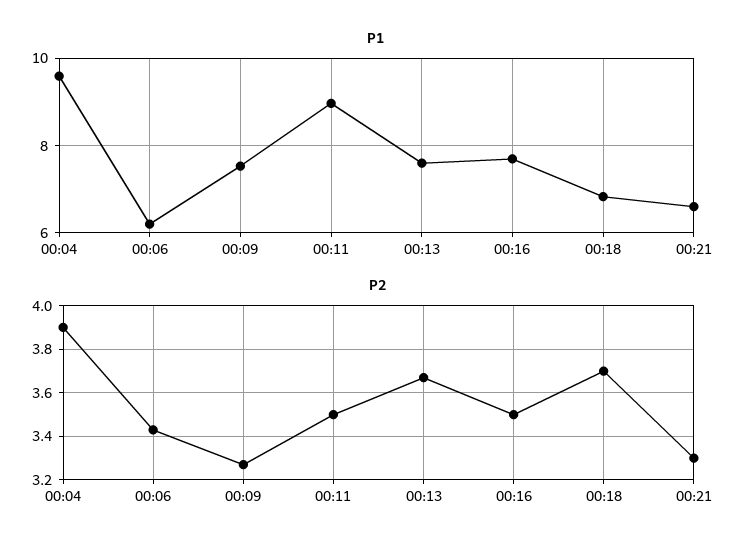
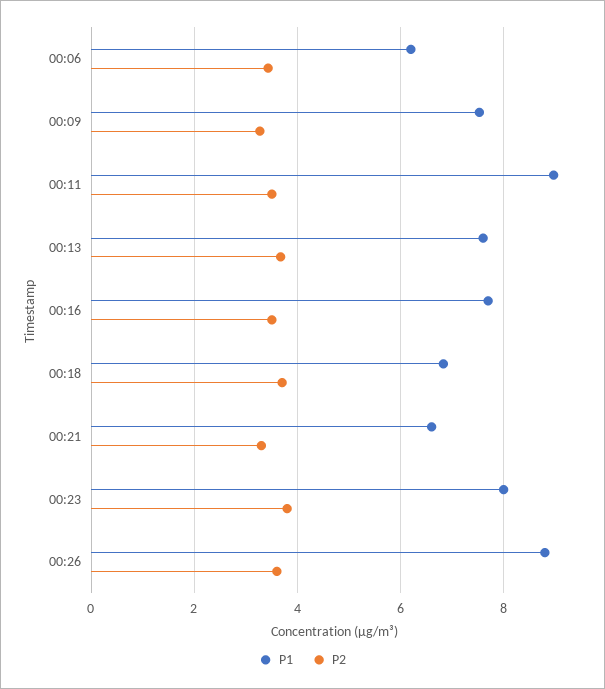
P1, 00:04: 9.6 -> none
P2, 00:04: 3.9 -> none
P1, 00:23: none -> 8
P2, 00:23: none -> 3.8
P1, 00:26: none -> 8.8
P2, 00:26: none -> 3.6

